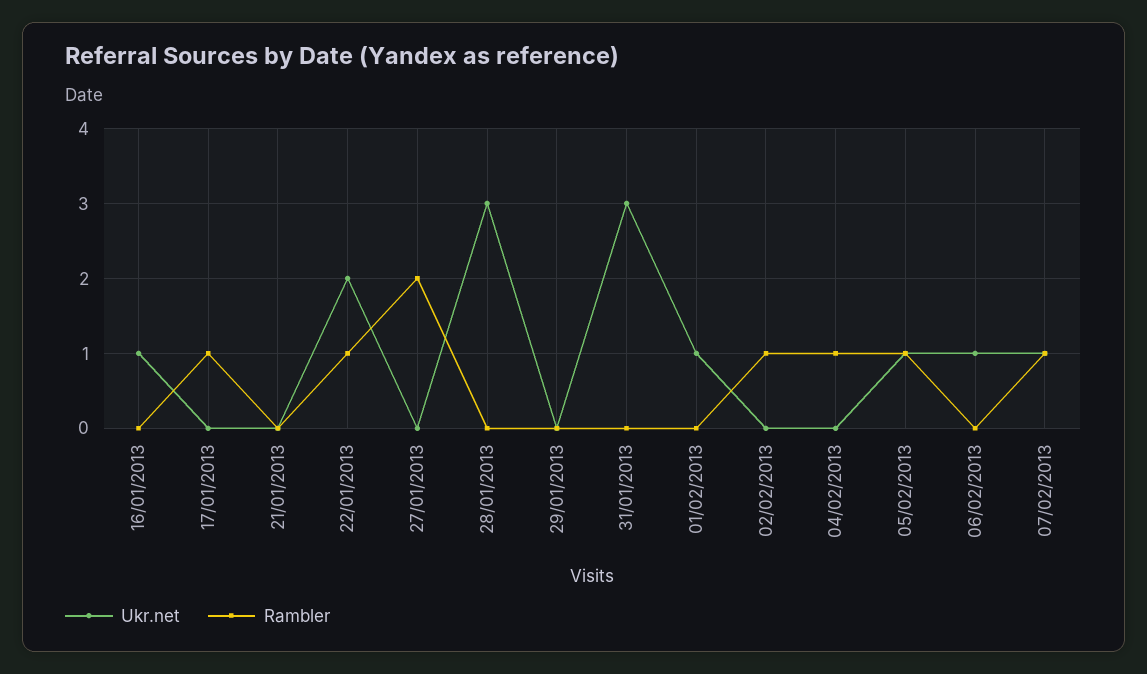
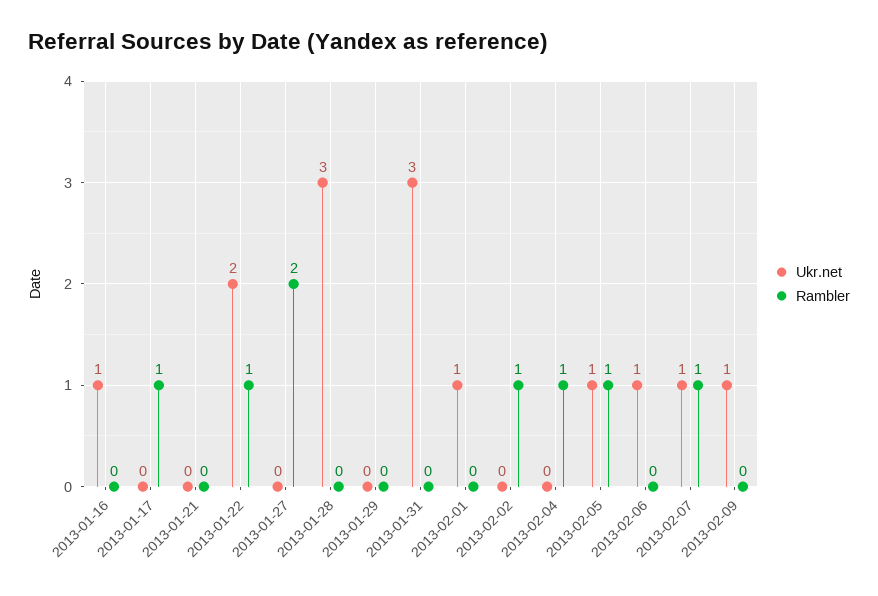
Ukr.net, 2013-02-09: none -> 1
Rambler, 2013-02-09: none -> 0

